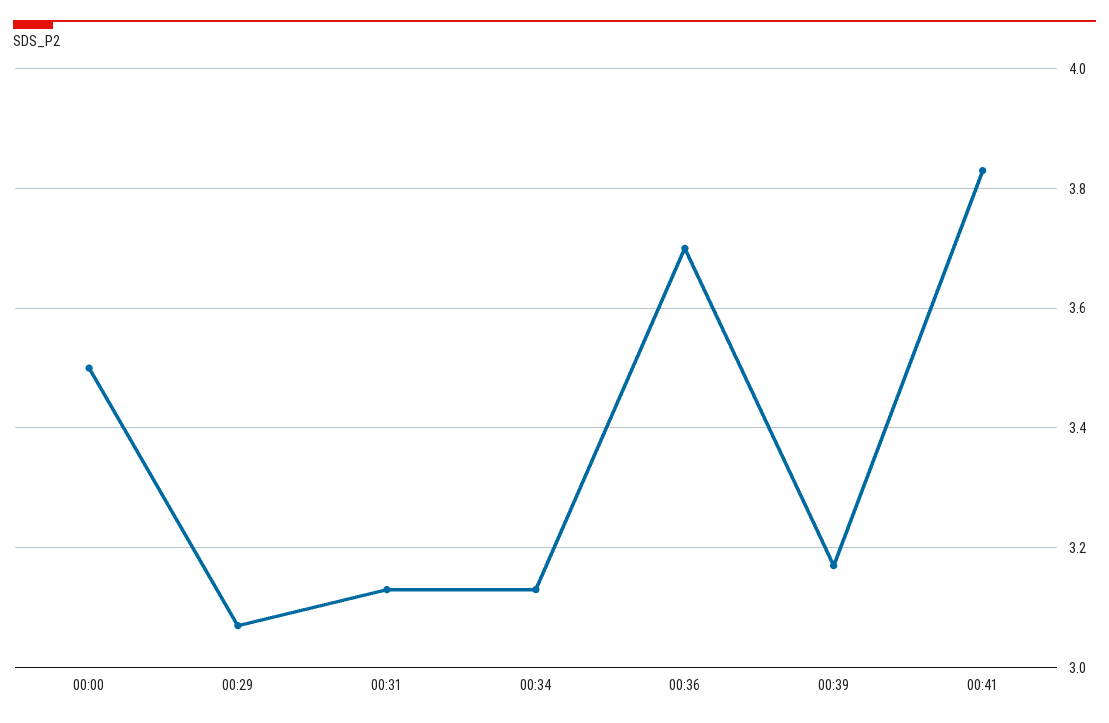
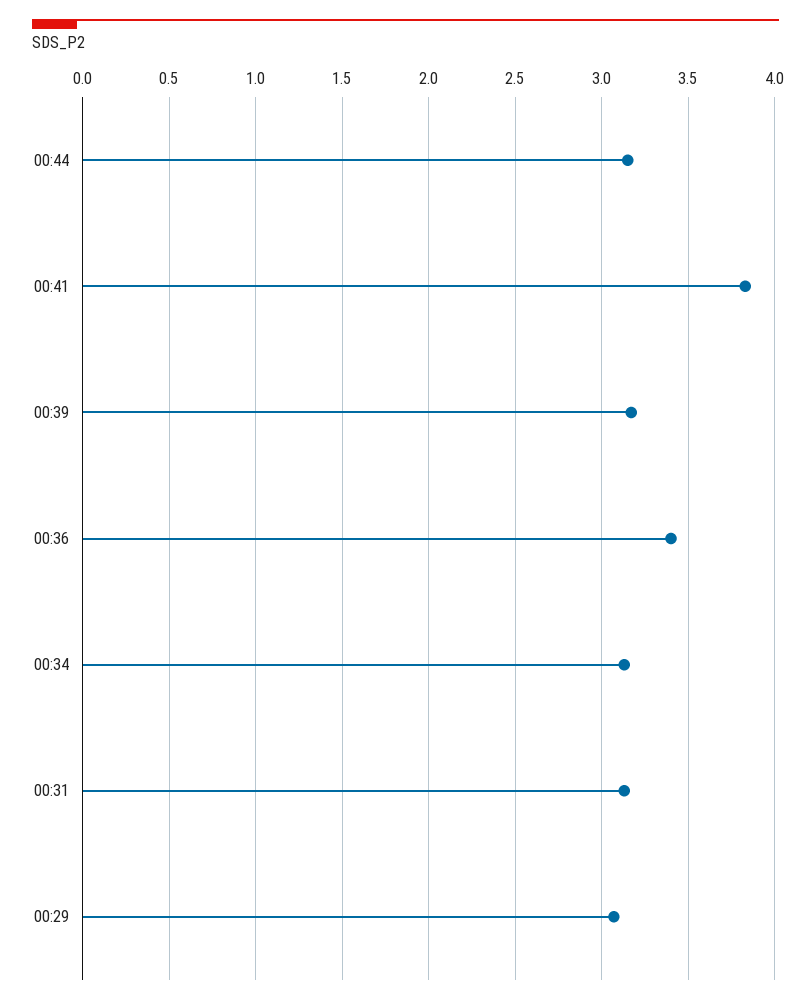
00:00: 3.5 -> none
00:36: 3.7 -> 3.4
00:44: none -> 3.15

